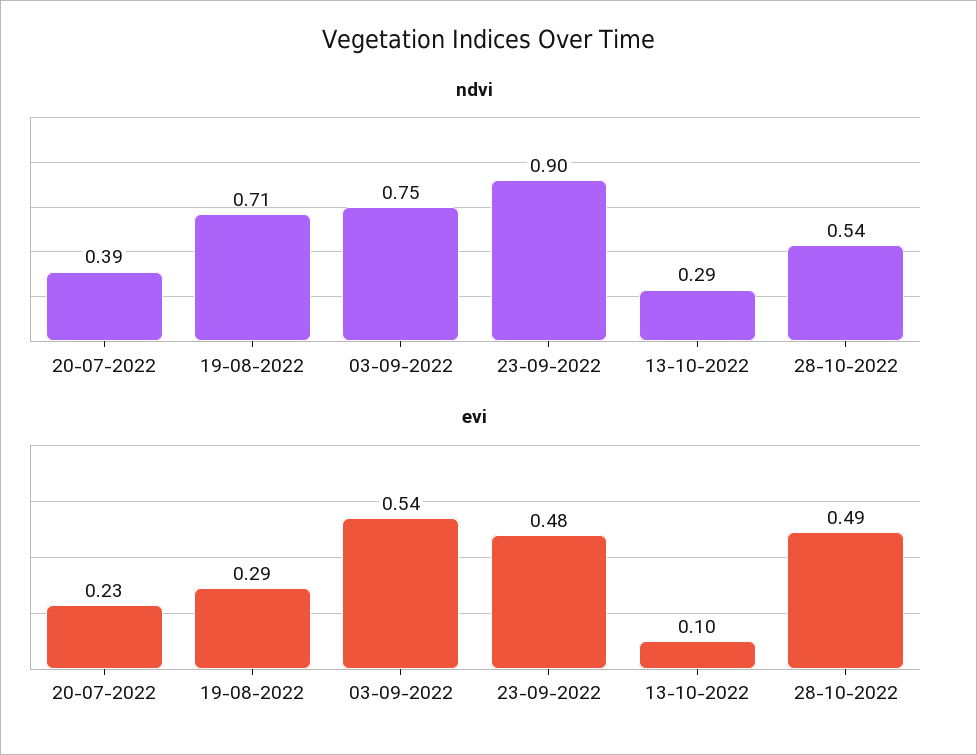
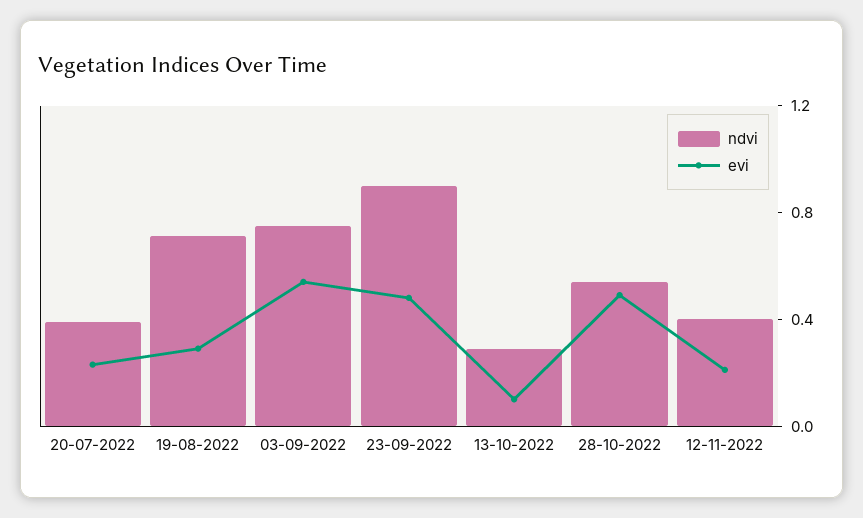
ndvi, 12-11-2022: none -> 0.4
evi, 12-11-2022: none -> 0.2

